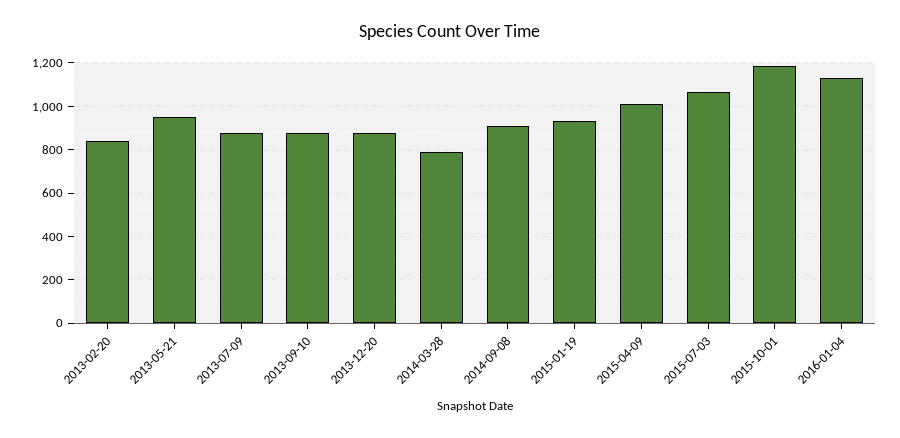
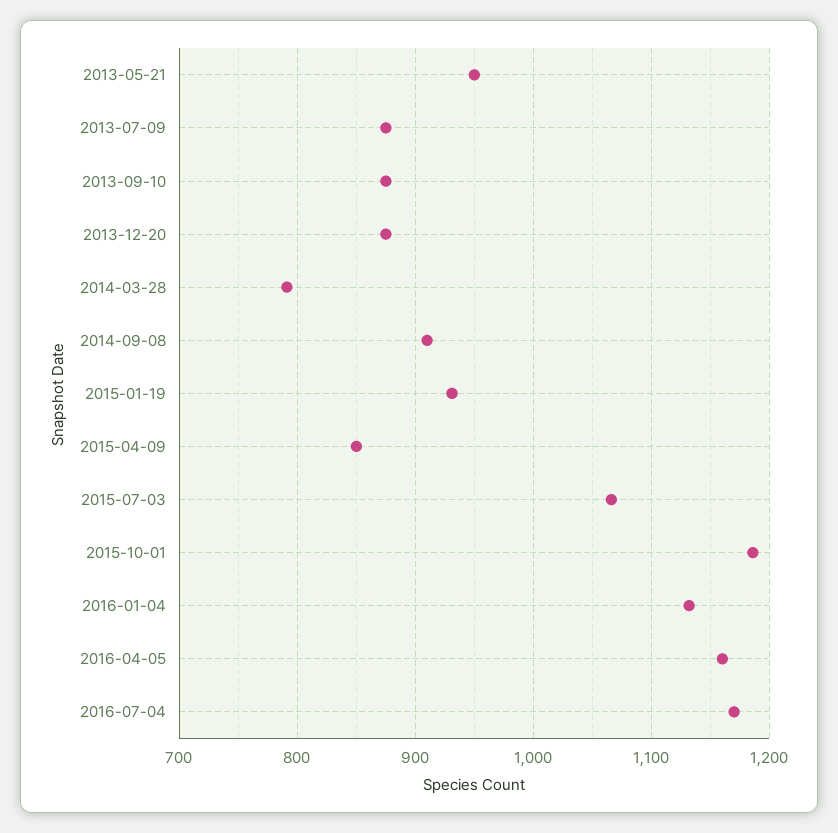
2013-02-20: 850 -> none
2015-04-09: 1000 -> 850
2016-04-05: none -> 1160
2016-07-04: none -> 1170

